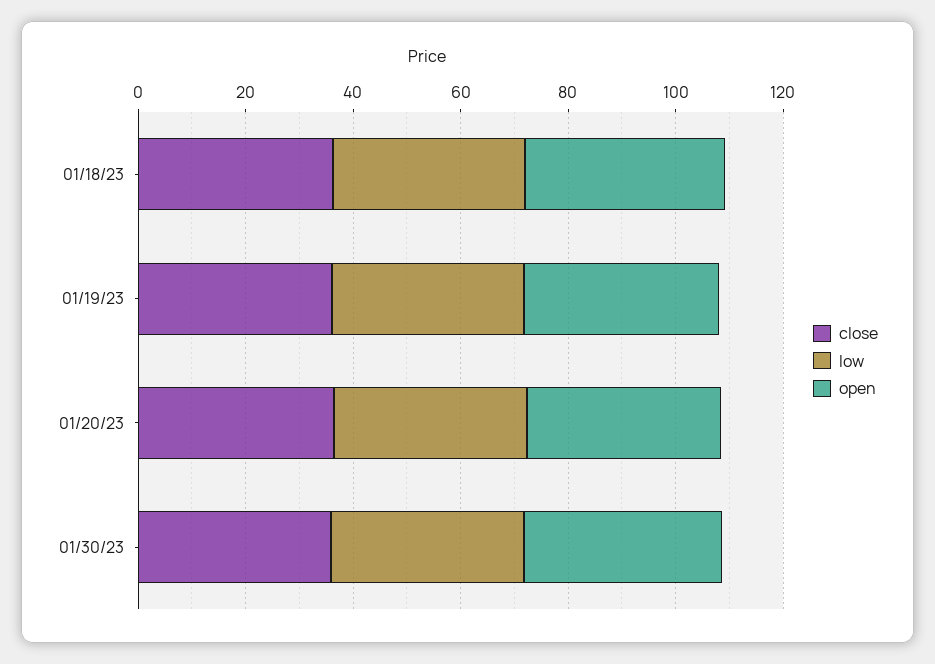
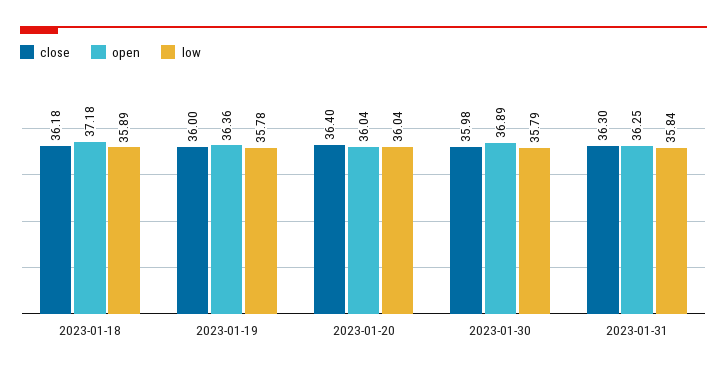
close, 2023-01-31: none -> 36.3
open, 2023-01-31: none -> 36.25
low, 2023-01-31: none -> 35.84

